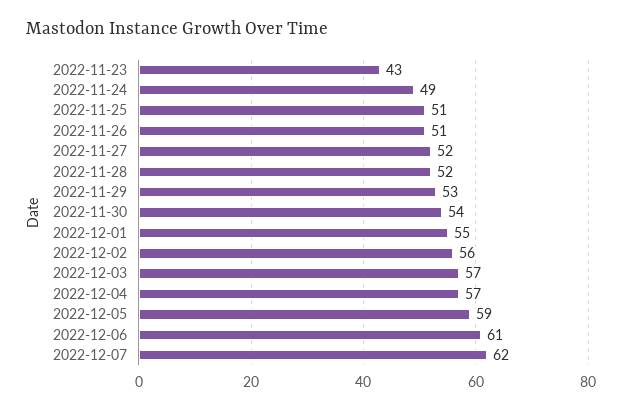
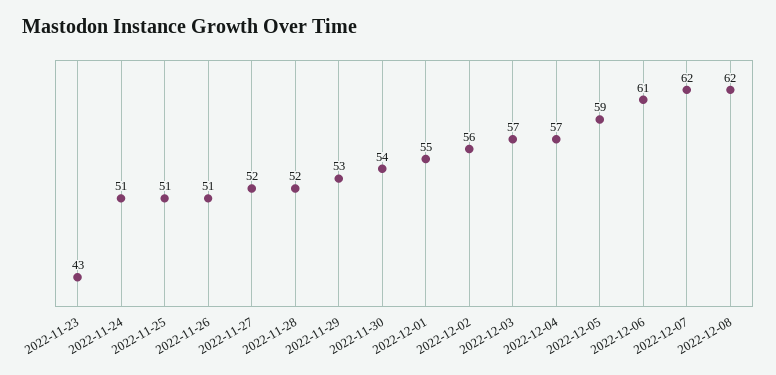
2022-11-24: 49 -> 51
2022-12-08: none -> 62

